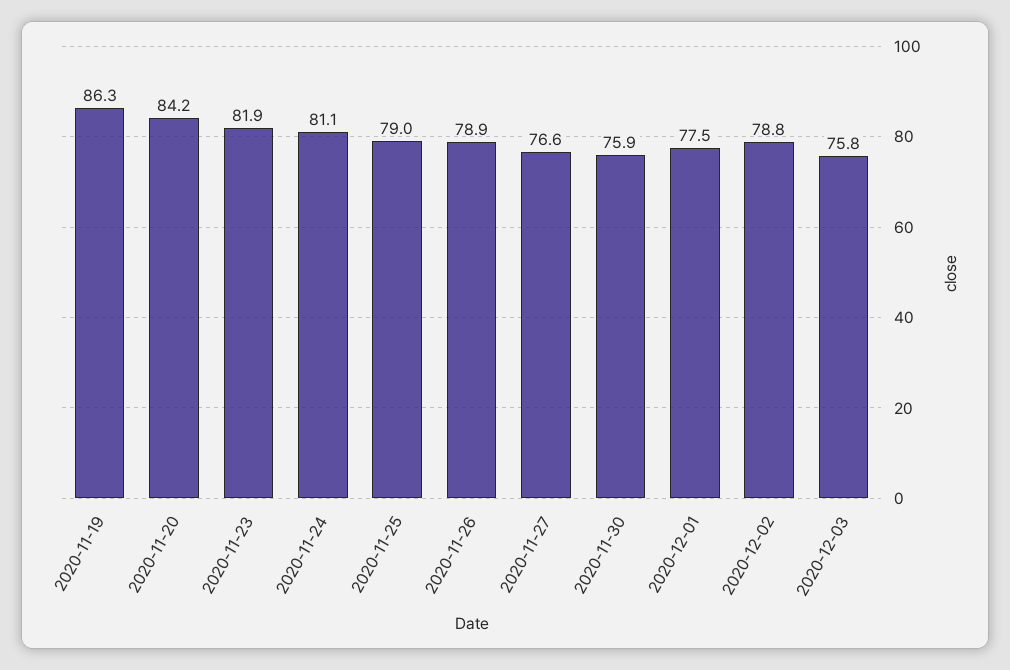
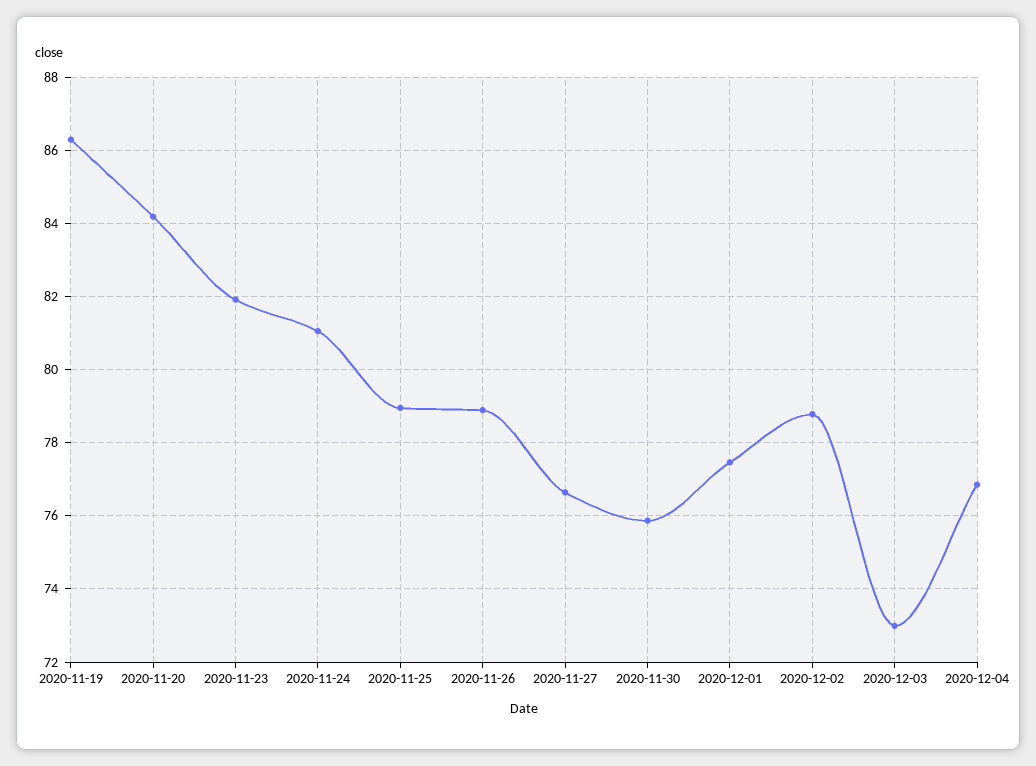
2020-12-03: 75.8 -> 73
2020-12-04: none -> 76.8

